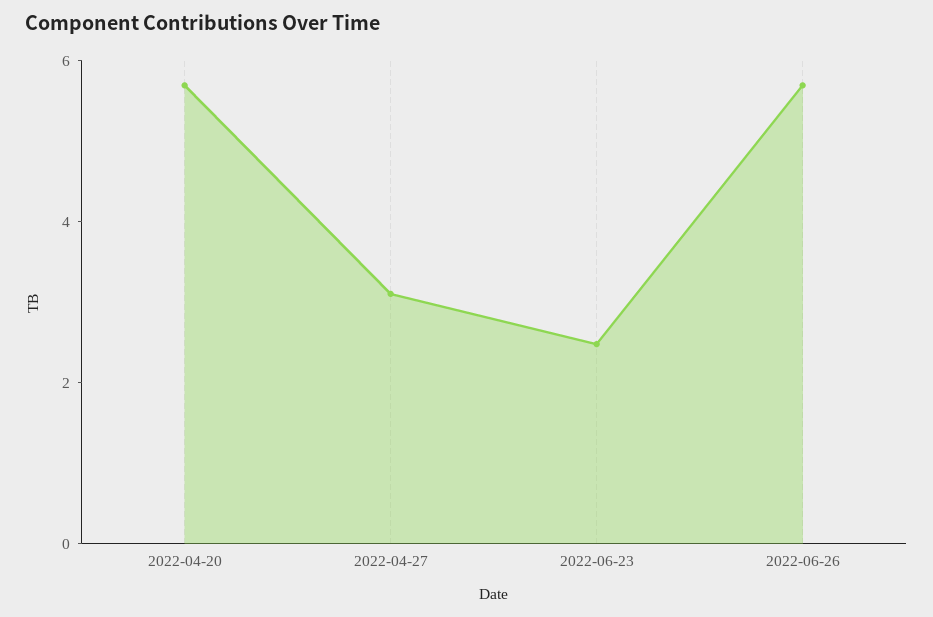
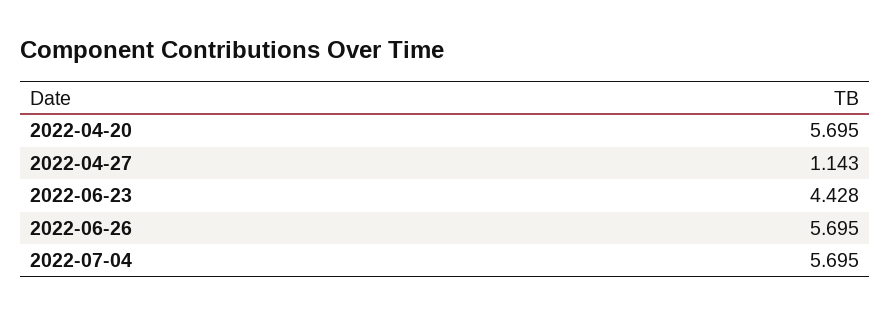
2022-04-27: 3 -> 1.143
2022-06-23: 2.5 -> 4.428
2022-07-04: none -> 5.695

